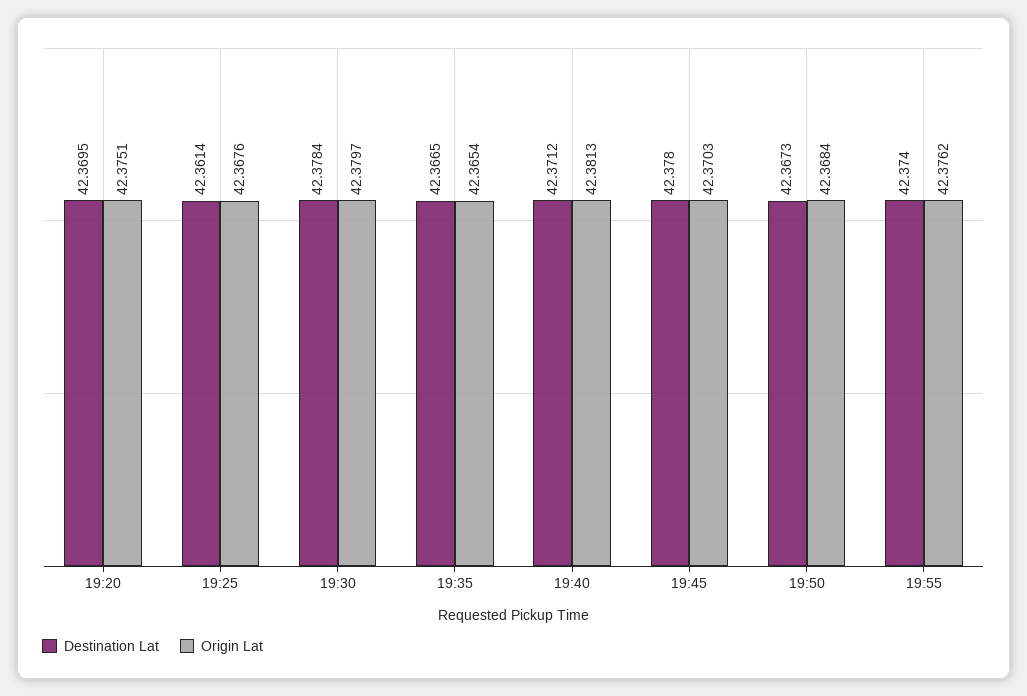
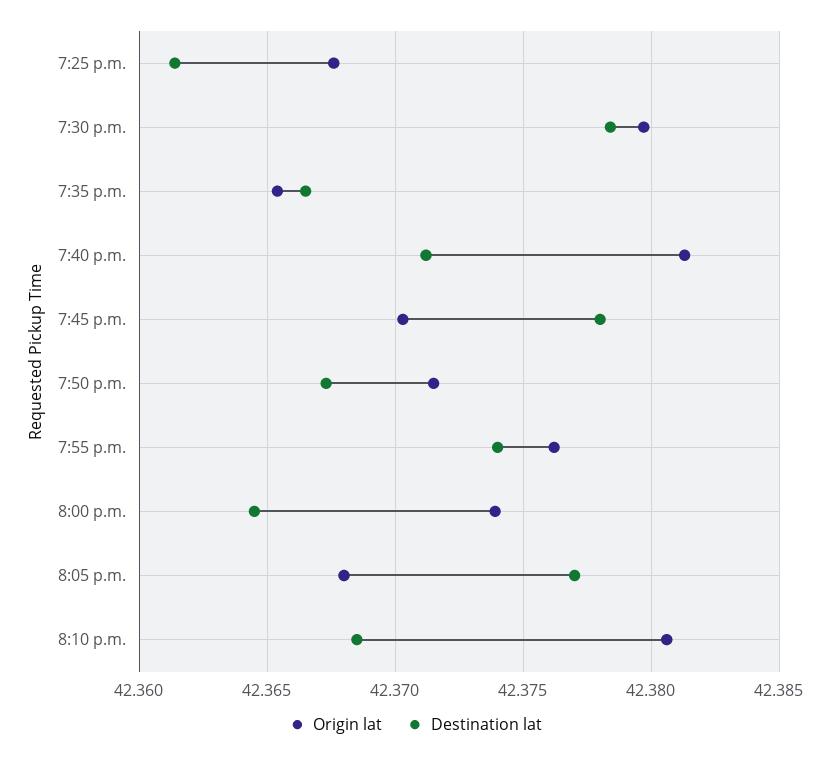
Destination Lat, 19:20: 42.3695 -> none
Origin Lat, 19:20: 42.3751 -> none
Origin Lat, 19:50: 42.3684 -> 42.3715
Origin Lat, 8:00 p.m.: none -> 42.374
Destination Lat, 8:00 p.m.: none -> 42.3645
Origin Lat, 8:05 p.m.: none -> 42.368
Destination Lat, 8:05 p.m.: none -> 42.377
Origin Lat, 8:10 p.m.: none -> 42.3805
Destination Lat, 8:10 p.m.: none -> 42.3685

